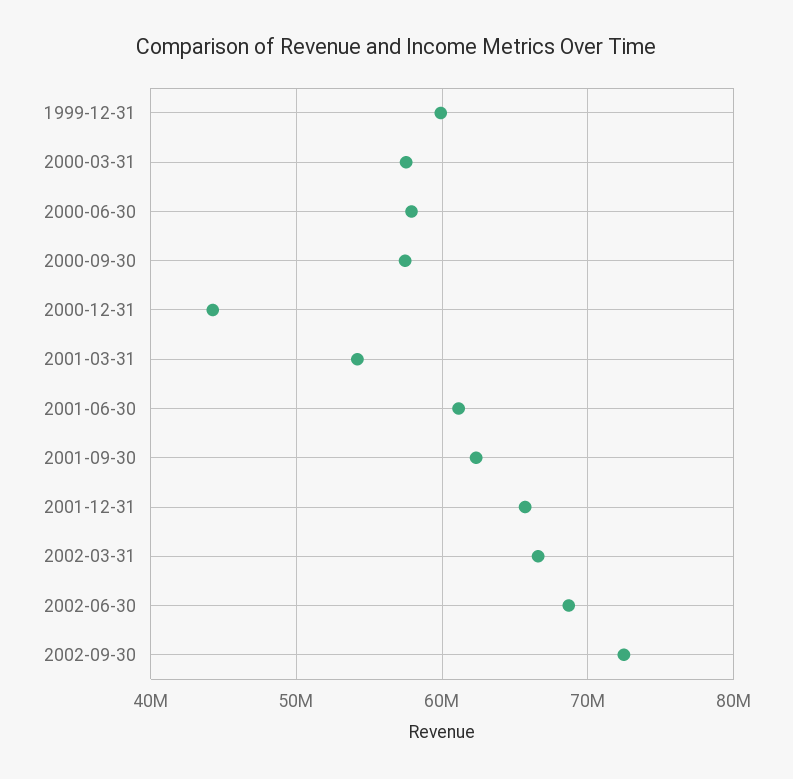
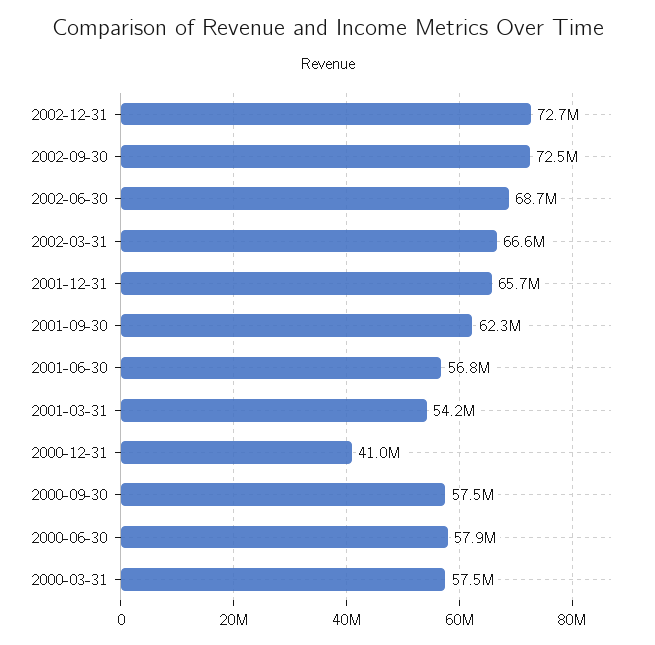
1999-12-31: 60000000 -> none
2000-12-31: 44000000 -> 41000000
2001-06-30: 61000000 -> 56800000
2002-12-31: none -> 72700000

